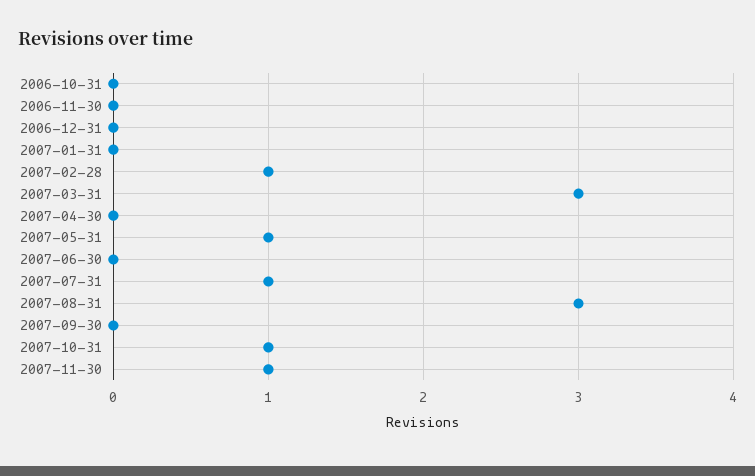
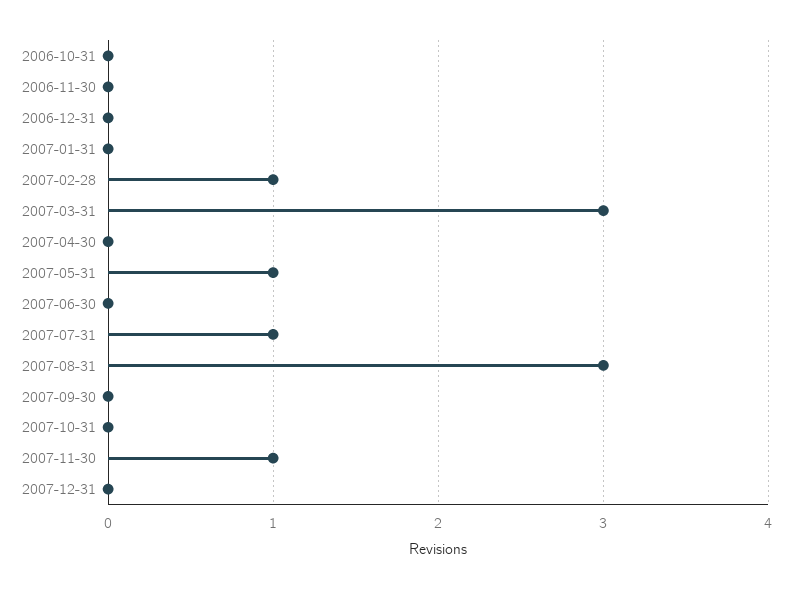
2007-10-31: 1 -> 0
2007-12-31: none -> 0

